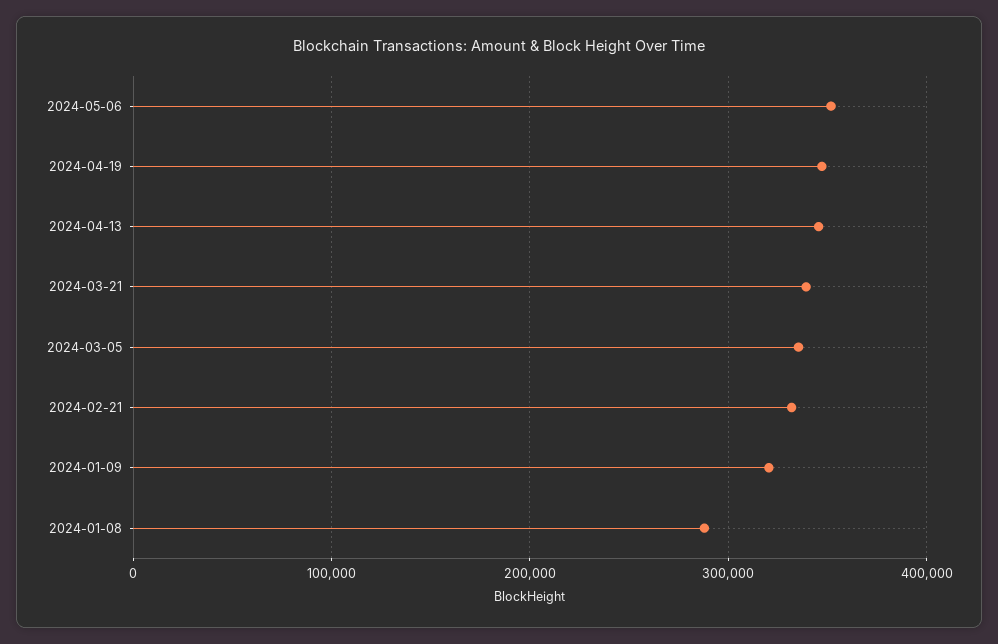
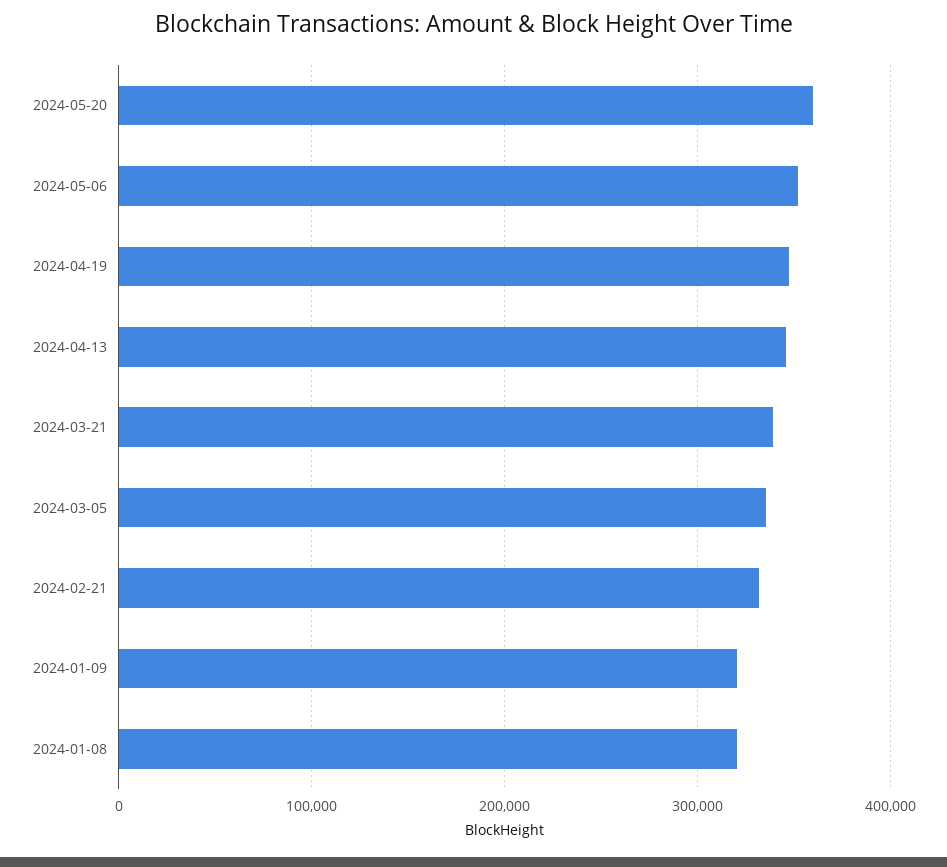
2024-01-08: 290000 -> 320000
2024-05-20: none -> 360000

